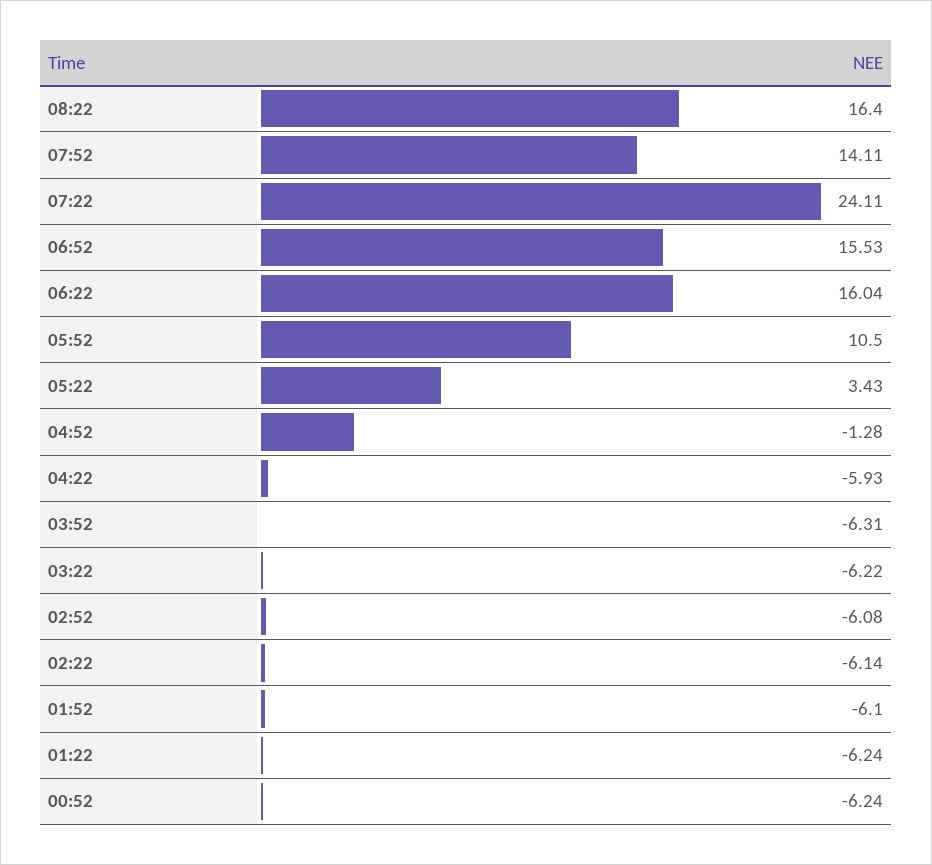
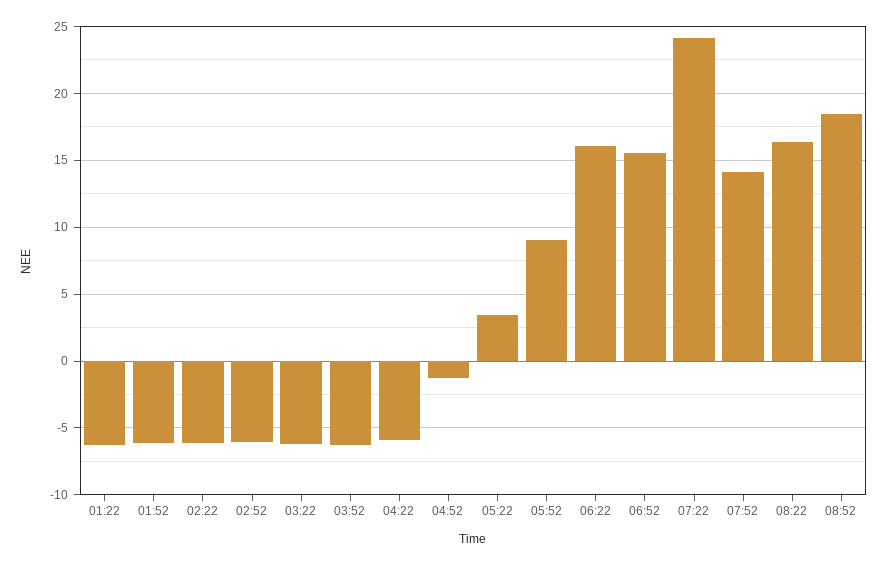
05:52: 10.5 -> 9
00:52: -6.24 -> none
08:52: none -> 18.5

